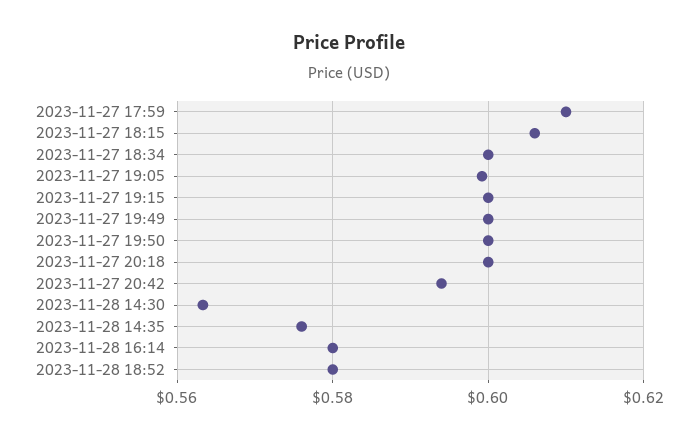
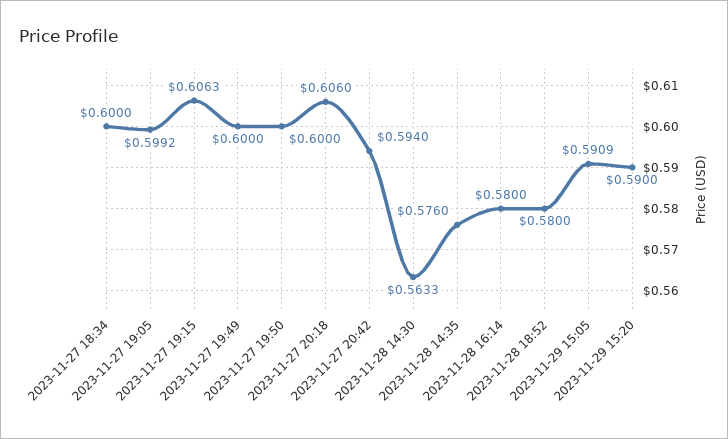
2023-11-27 17:59: 0.61 -> none
2023-11-27 18:15: 0.606 -> none
2023-11-27 19:15: 0.6 -> 0.6063
2023-11-27 20:18: 0.6 -> 0.606
2023-11-29 15:05: none -> 0.5909
2023-11-29 15:20: none -> 0.59

